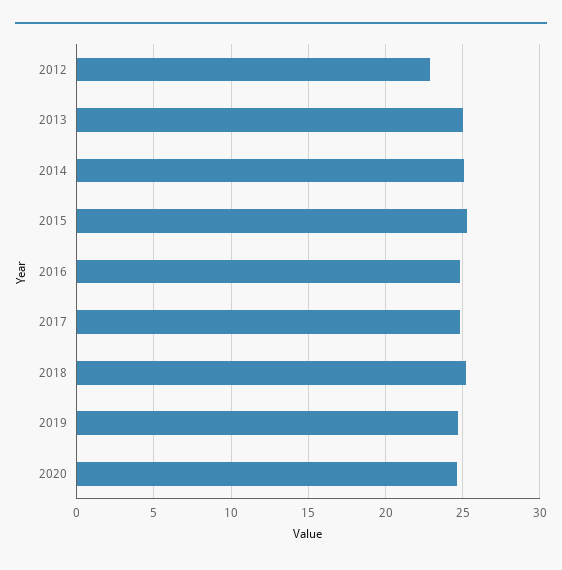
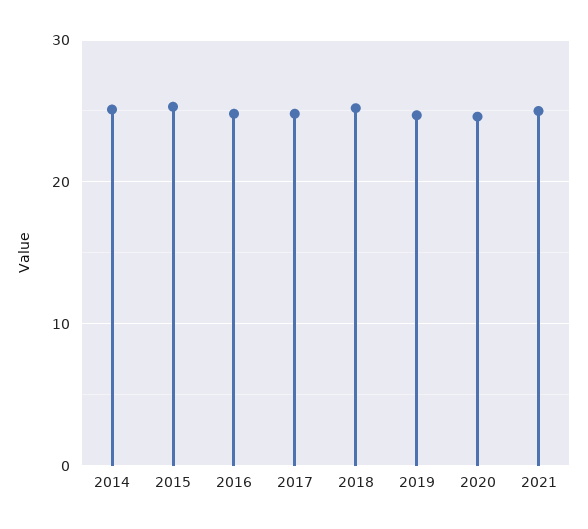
2012: 23 -> none
2013: 25 -> none
2021: none -> 25

